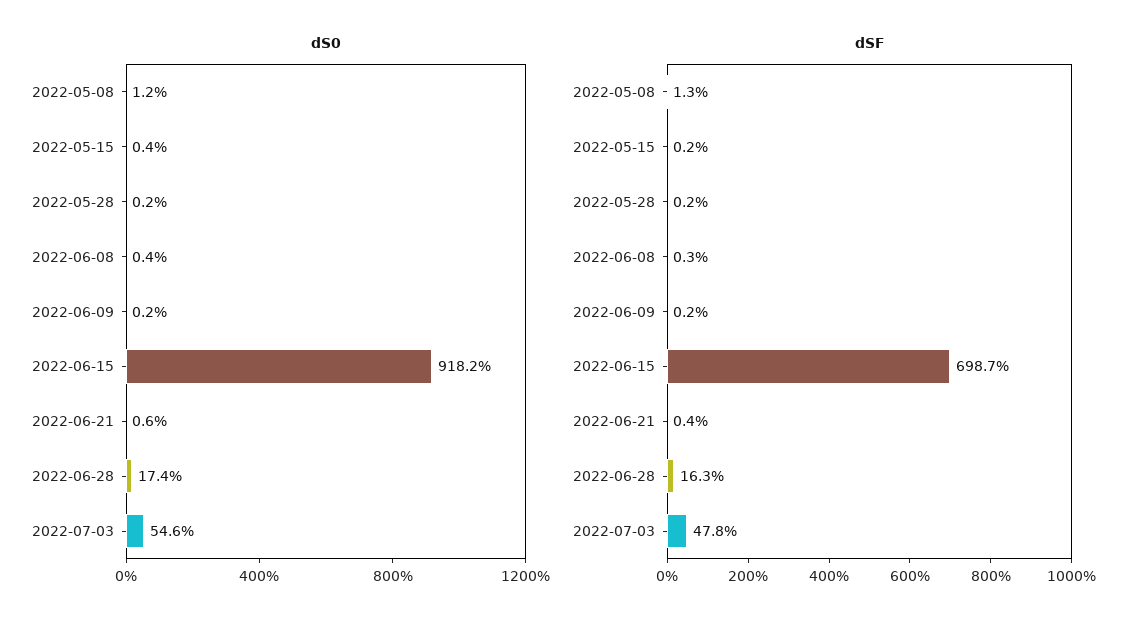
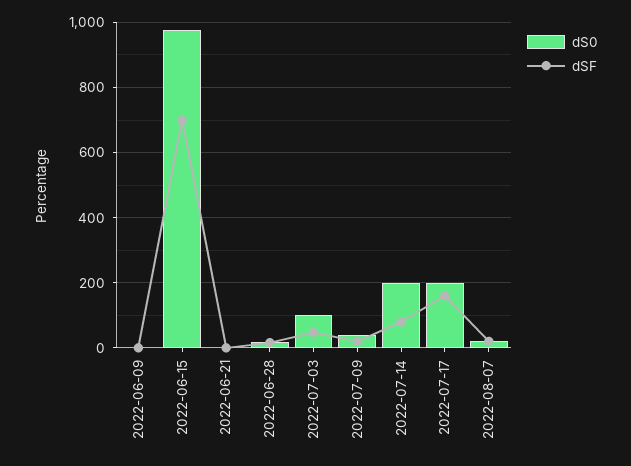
dS0, 2022-05-08: 1.2 -> none
dS0, 2022-05-15: 0.4 -> none
dS0, 2022-05-28: 0.2 -> none
dS0, 2022-06-08: 0.4 -> none
dS0, 2022-06-15: 918.2 -> 980
dS0, 2022-07-03: 54.6 -> 100
dSF, 2022-05-08: 1.3 -> none
dSF, 2022-05-15: 0.2 -> none
dSF, 2022-05-28: 0.2 -> none
dSF, 2022-06-08: 0.3 -> none
dS0, 2022-07-09: none -> 40
dSF, 2022-07-09: none -> 20
dS0, 2022-07-14: none -> 200
dSF, 2022-07-14: none -> 80
dS0, 2022-07-17: none -> 200
dSF, 2022-07-17: none -> 160
dS0, 2022-08-07: none -> 20
dSF, 2022-08-07: none -> 20

